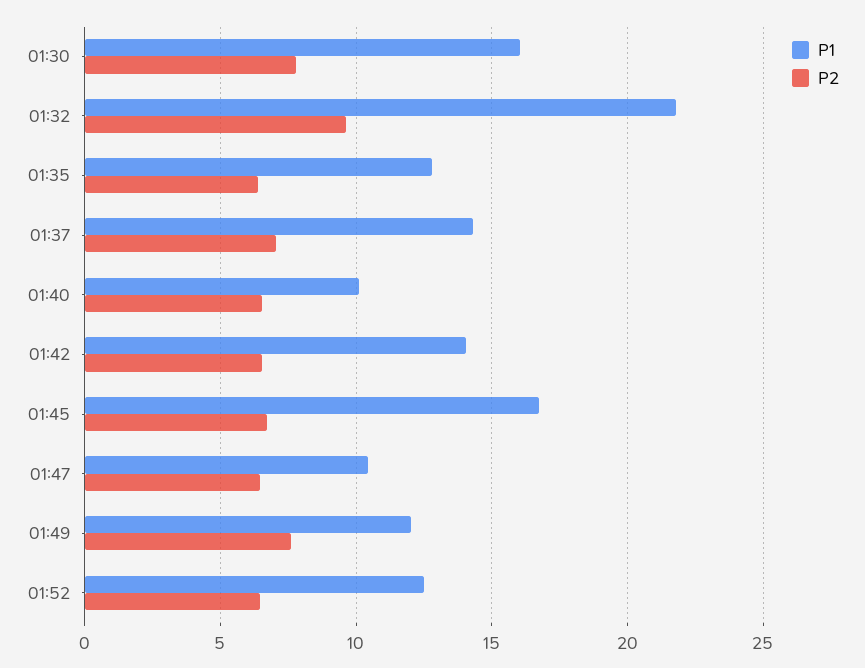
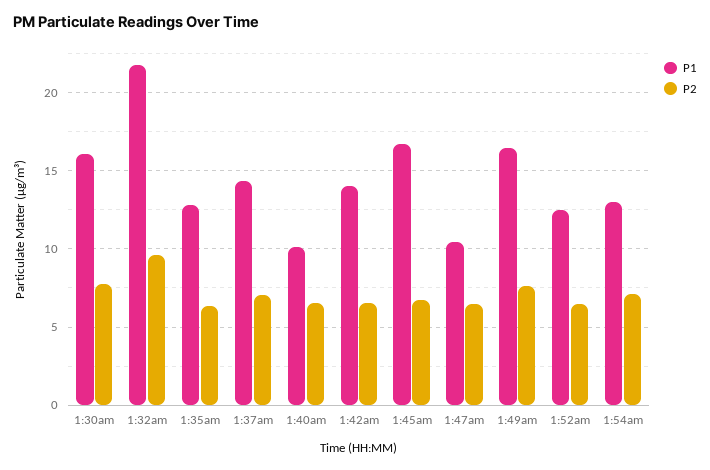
P1, 01:49: 12 -> 16.5
P1, 1:54am: none -> 13
P2, 1:54am: none -> 7

